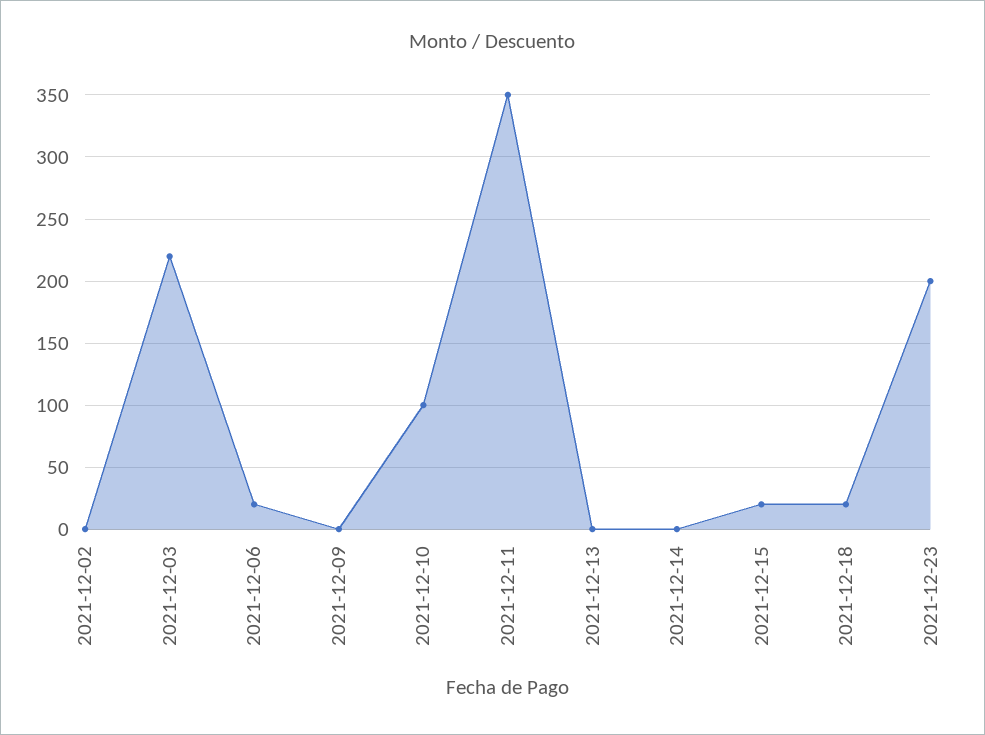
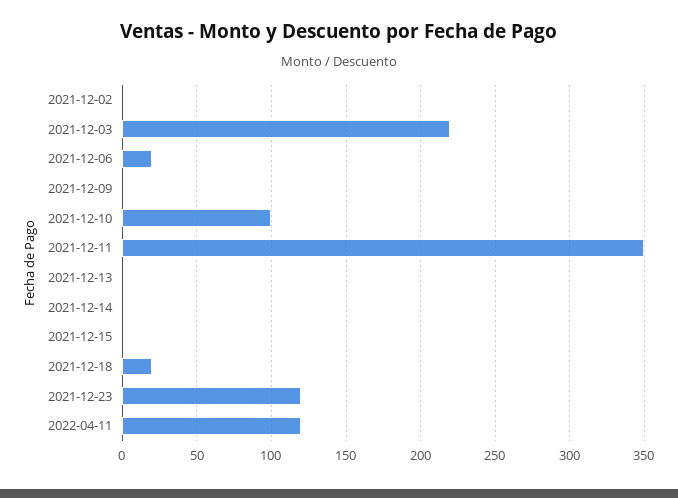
2021-12-15: 20 -> 0
2021-12-23: 200 -> 120
2022-04-11: none -> 120

